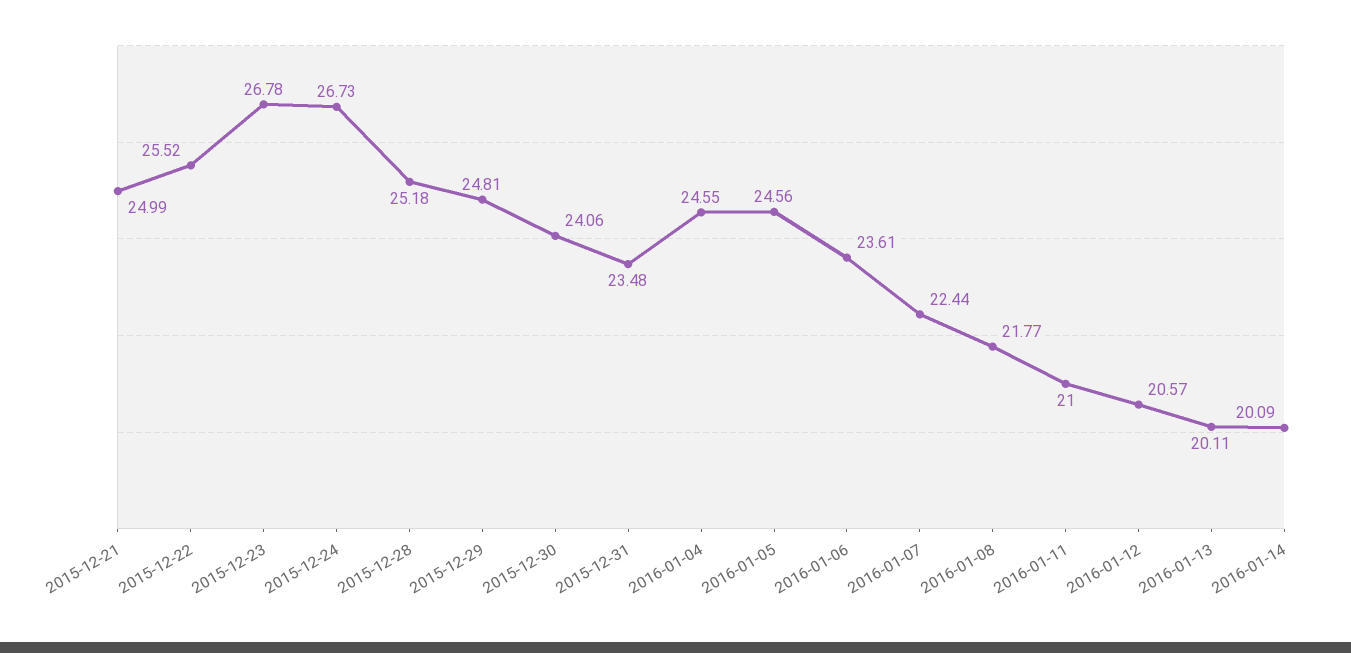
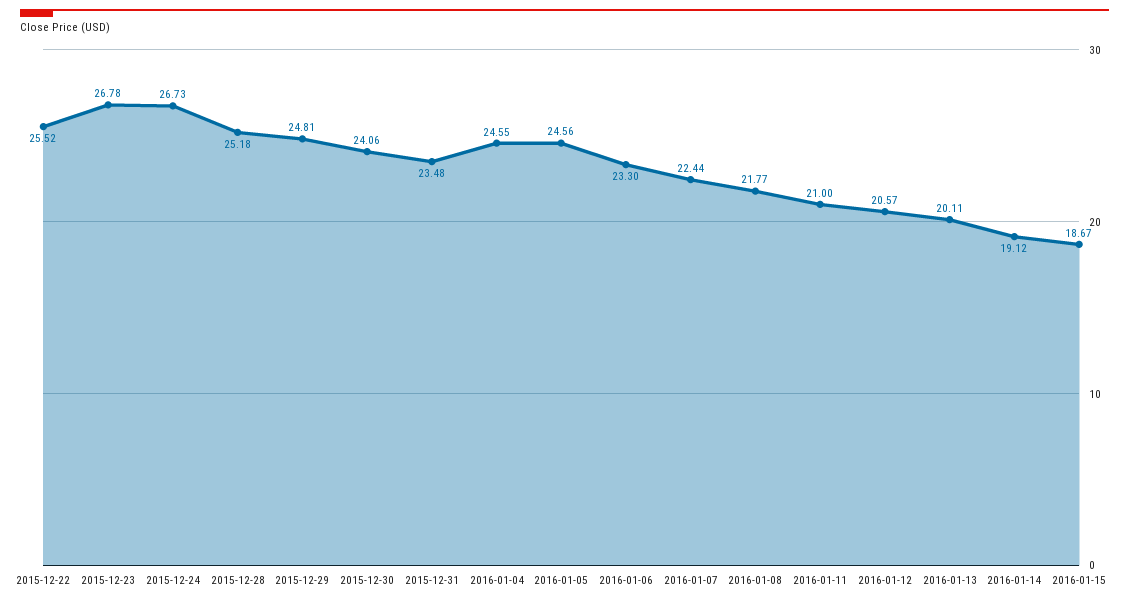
2015-12-21: 24.99 -> none
2016-01-06: 23.61 -> 23.3
2016-01-14: 20.09 -> 19.12
2016-01-15: none -> 18.67

